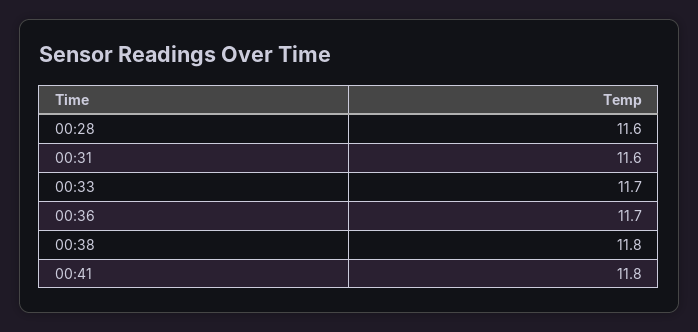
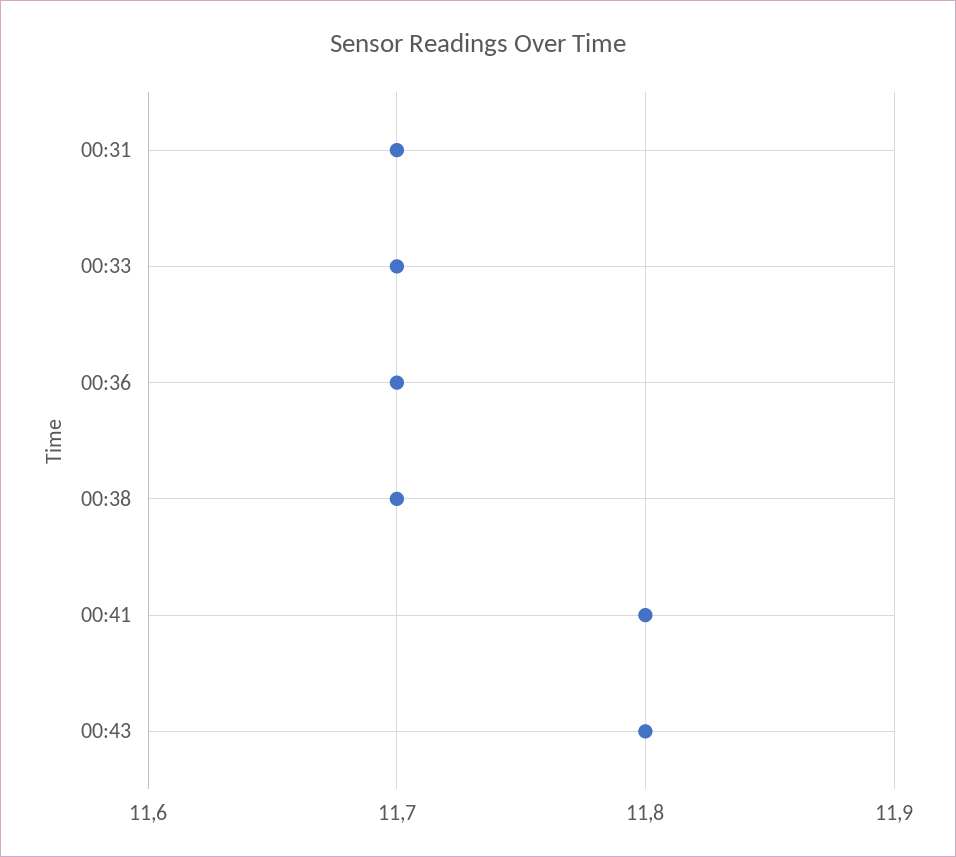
00:28: 11.6 -> none
00:31: 11.6 -> 11.7
00:38: 11.8 -> 11.7
00:43: none -> 11.8

